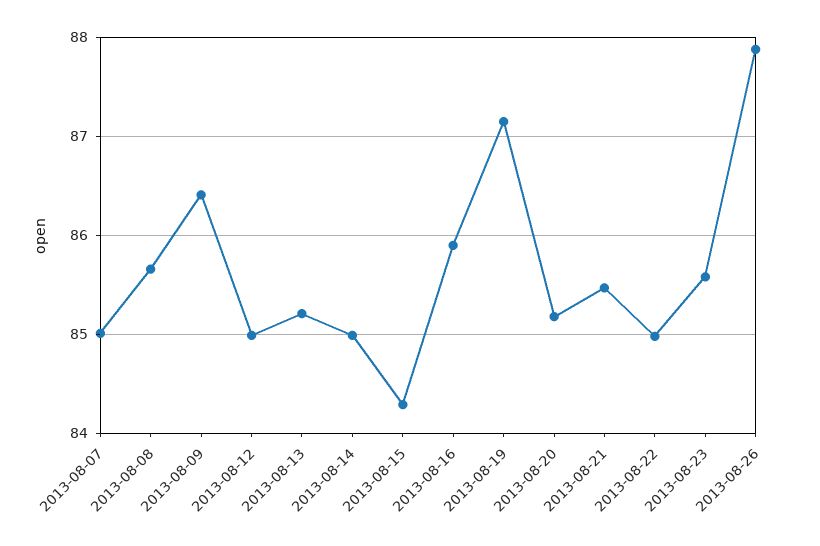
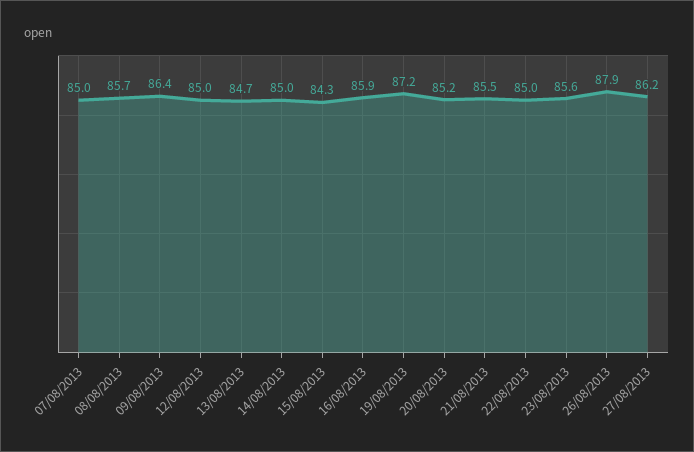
2013-08-13: 85.2 -> 84.7
27/08/2013: none -> 86.2

